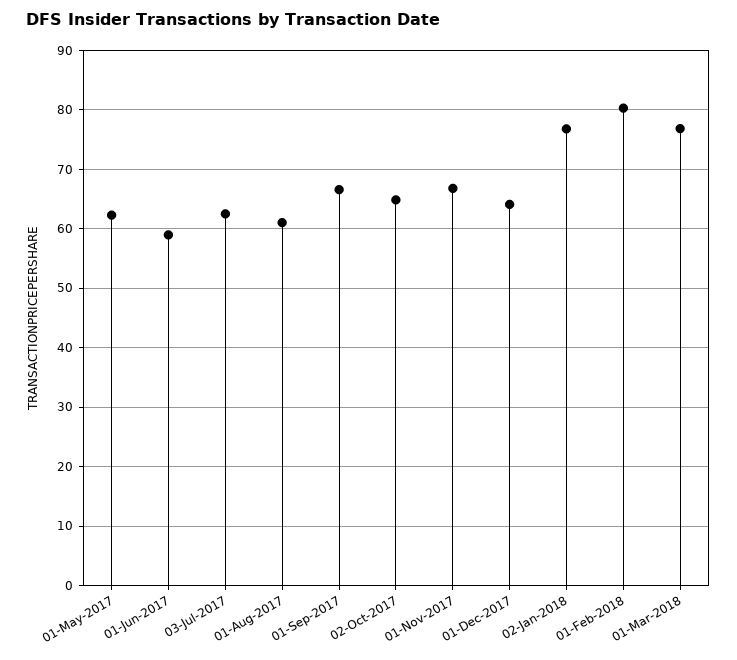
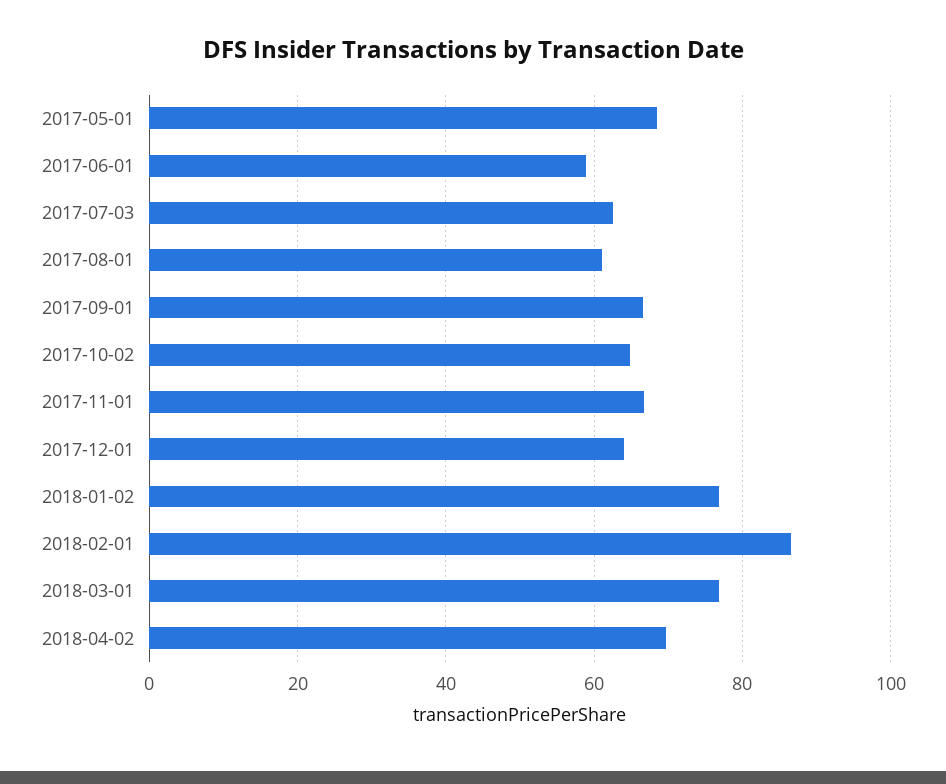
01-May-2017: 62 -> 68
01-Feb-2018: 80 -> 86
2018-04-02: none -> 70

